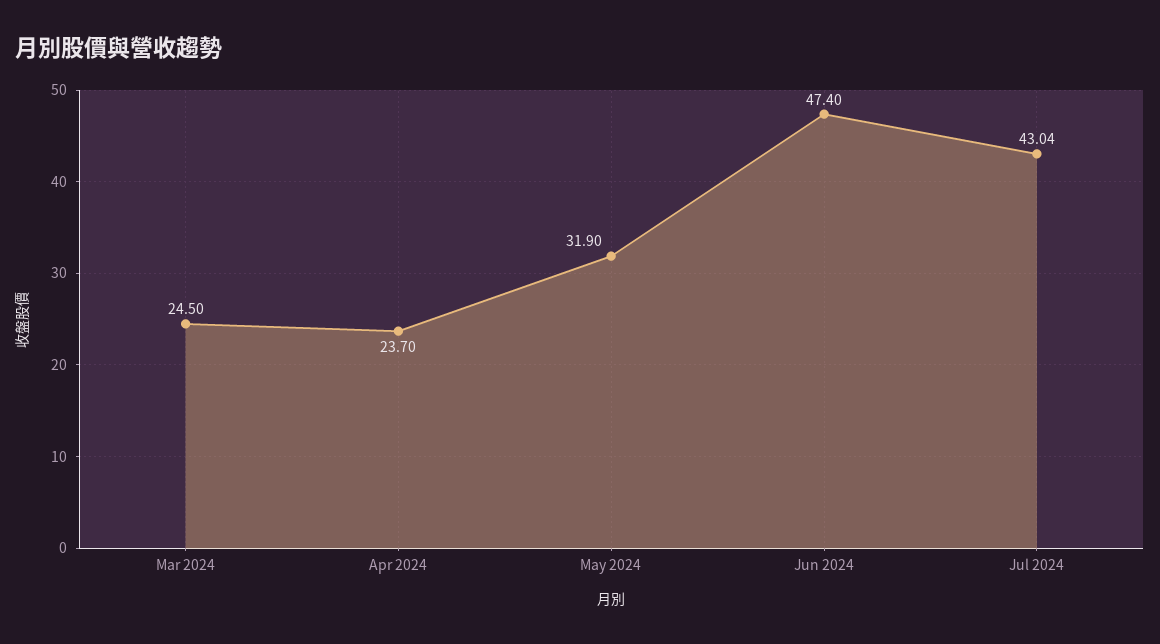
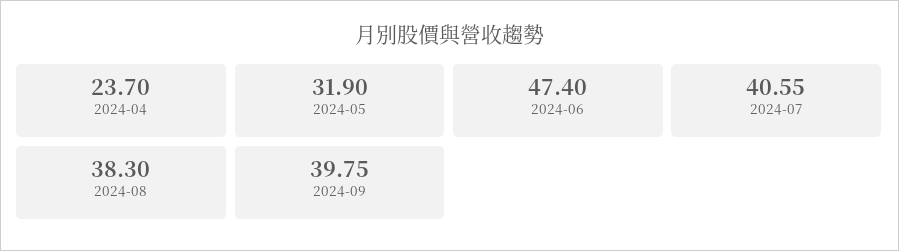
Mar 2024: 24.5 -> none
Jul 2024: 43.04 -> 40.55
2024-08: none -> 38.3
2024-09: none -> 39.75

